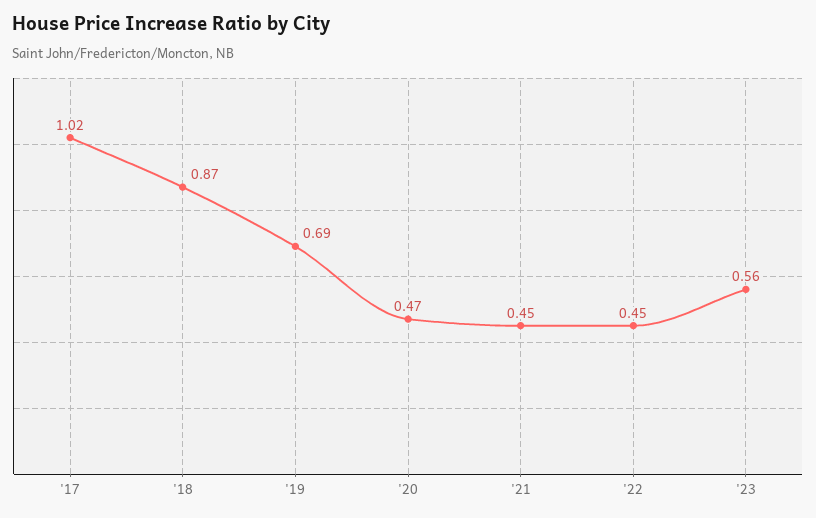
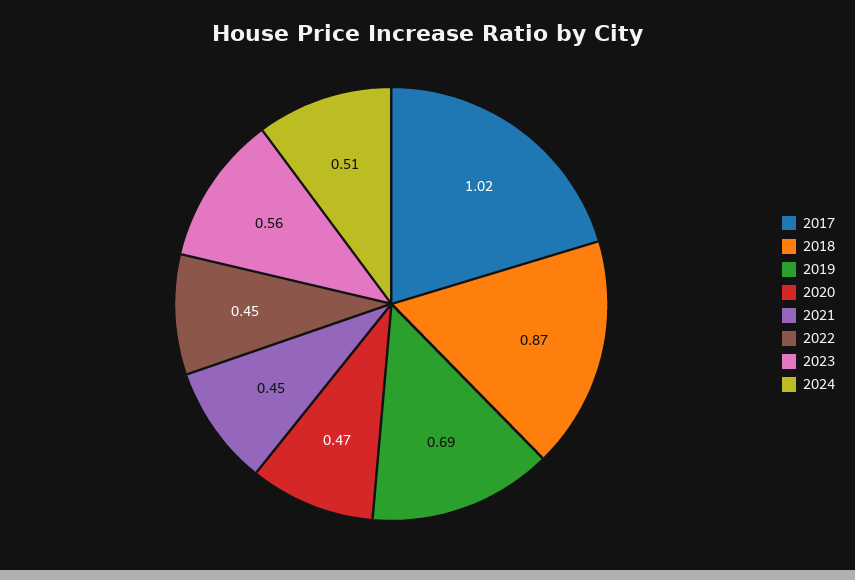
2024: none -> 0.51

